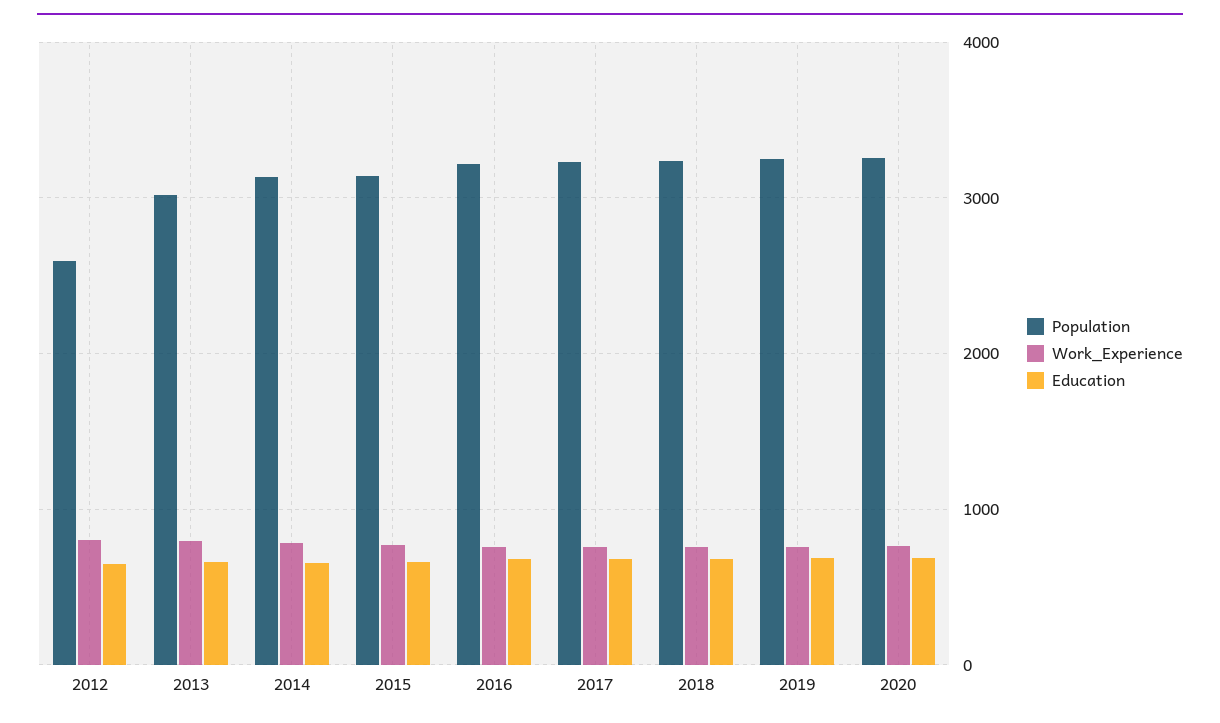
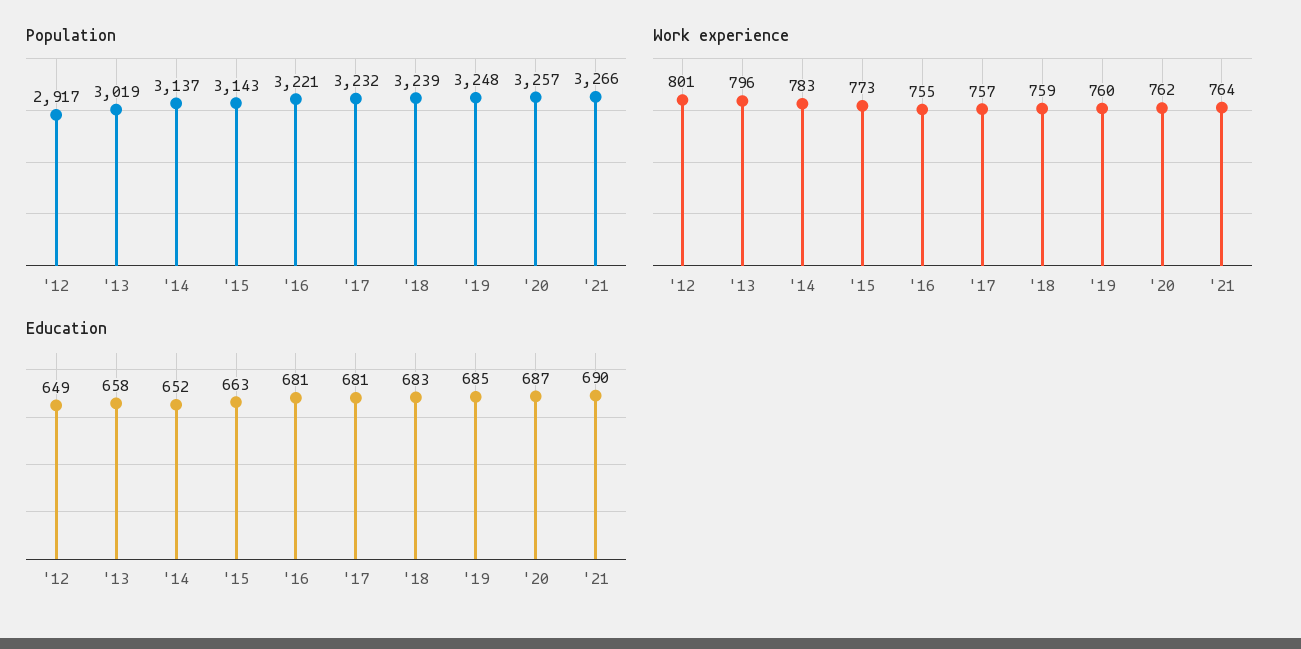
Population, 2012: 2600 -> 2917
Population, '21: none -> 3266
Work_Experience, '21: none -> 764
Education, '21: none -> 690

